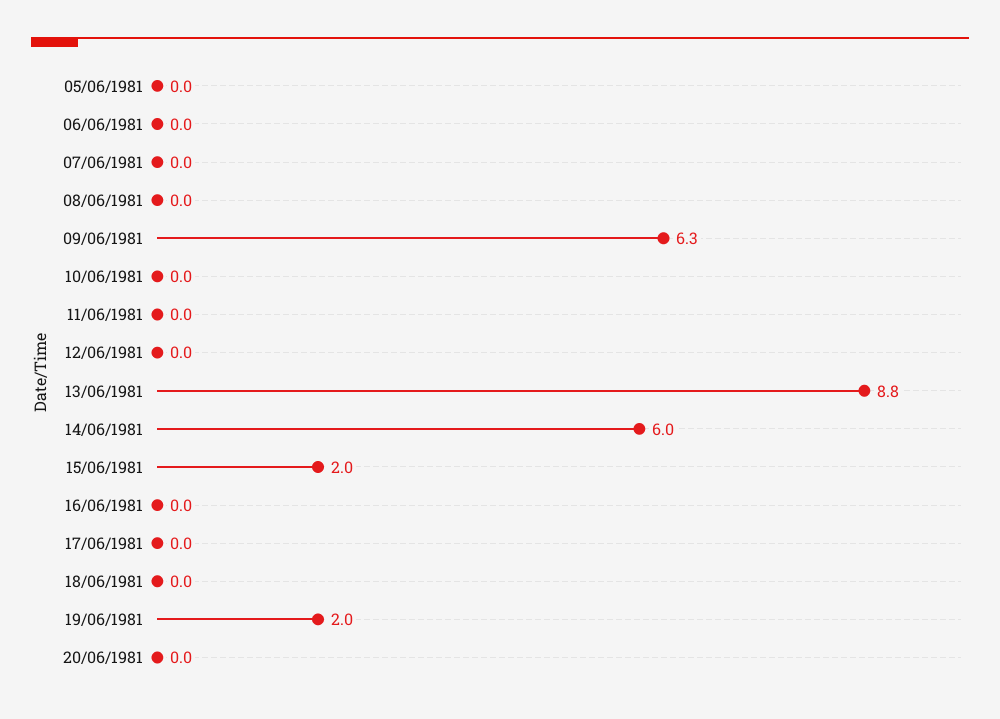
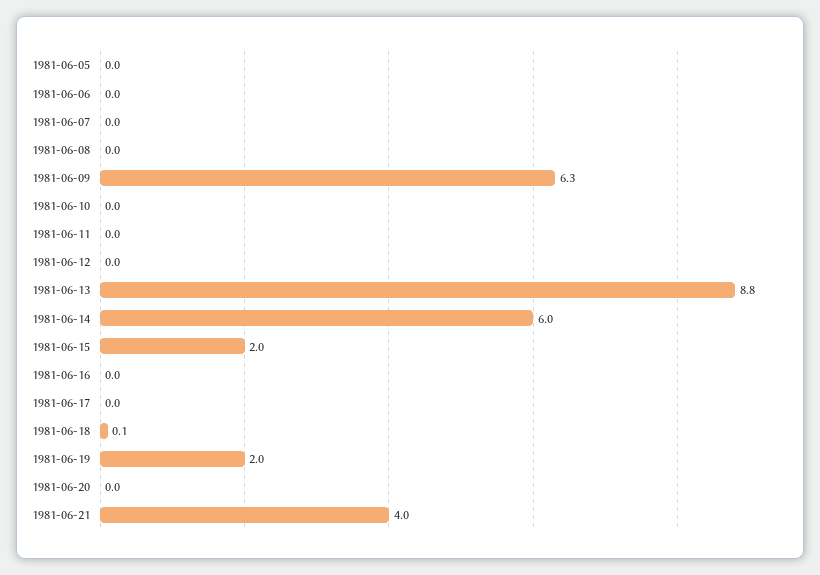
18/06/1981: 0 -> 0.1
1981-06-21: none -> 4

